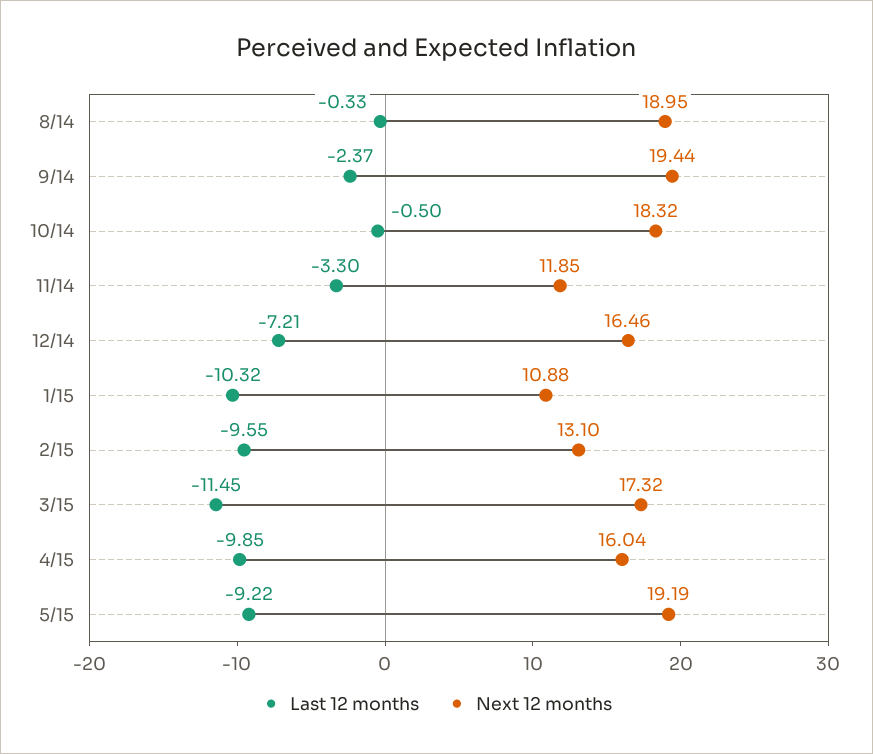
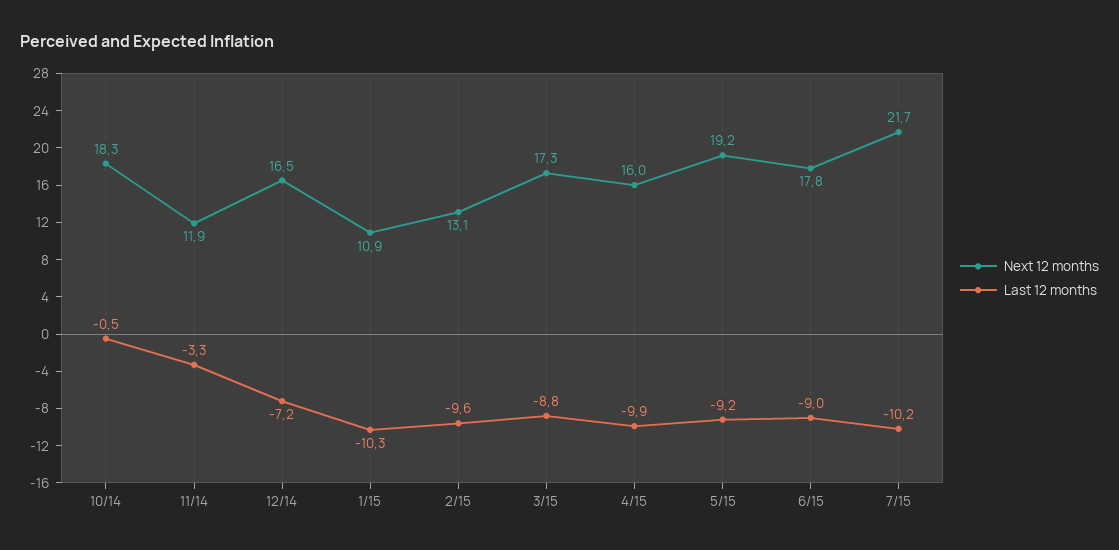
Last 12 months, 8/14: -0.33 -> none
Next 12 months, 8/14: 18.95 -> none
Last 12 months, 9/14: -2.37 -> none
Next 12 months, 9/14: 19.44 -> none
Last 12 months, 3/15: -11.45 -> -8.8
Next 12 months, 6/15: none -> 17.8
Last 12 months, 6/15: none -> -9
Next 12 months, 7/15: none -> 21.7
Last 12 months, 7/15: none -> -10.2

